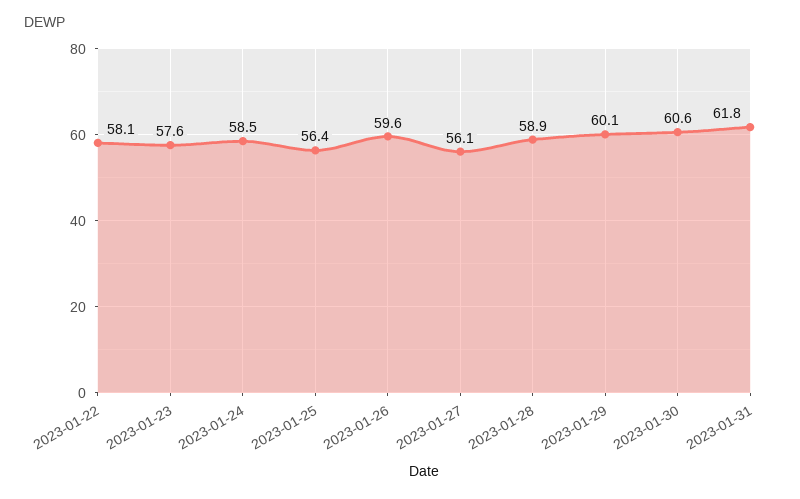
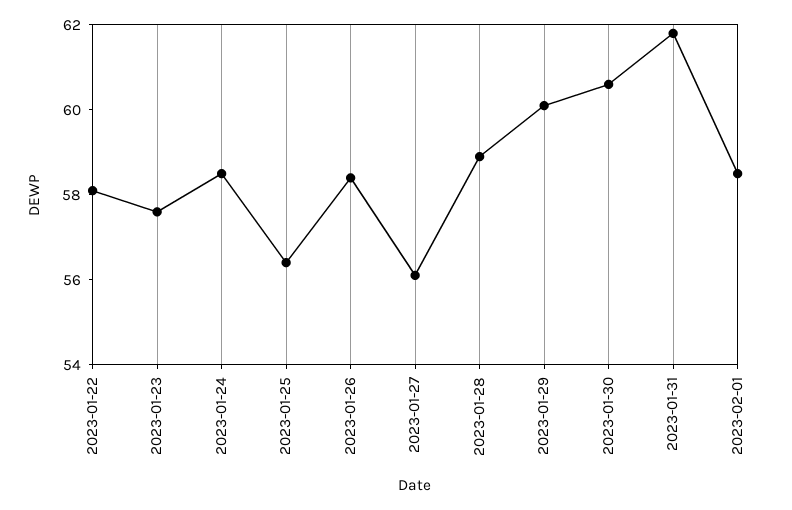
2023-01-26: 59.6 -> 58.5
2023-02-01: none -> 58.5

